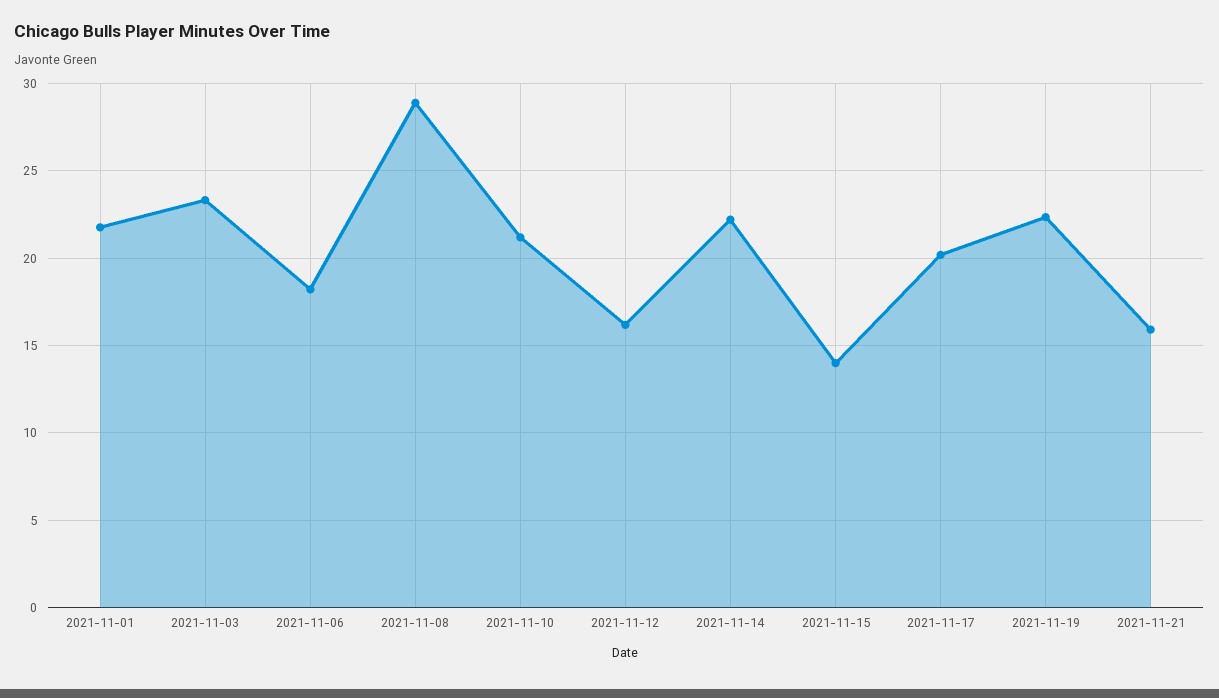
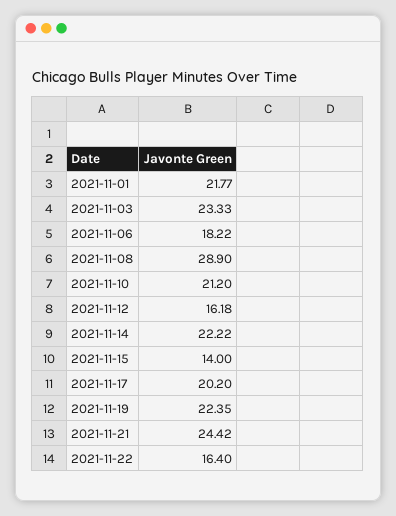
2021-11-21: 16 -> 24.42
2021-11-22: none -> 16.4

